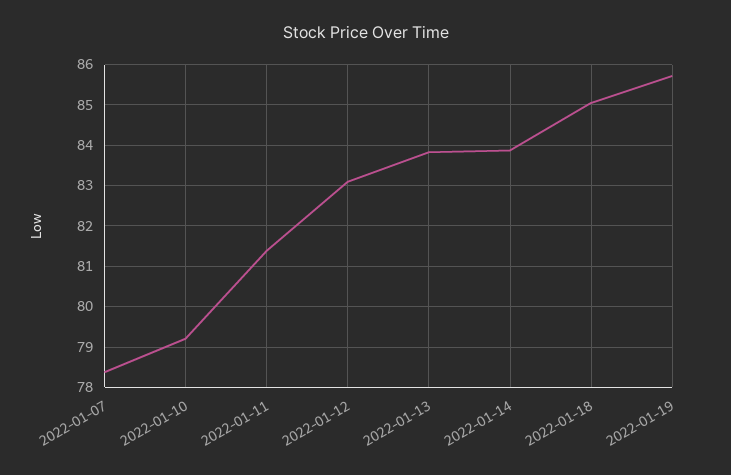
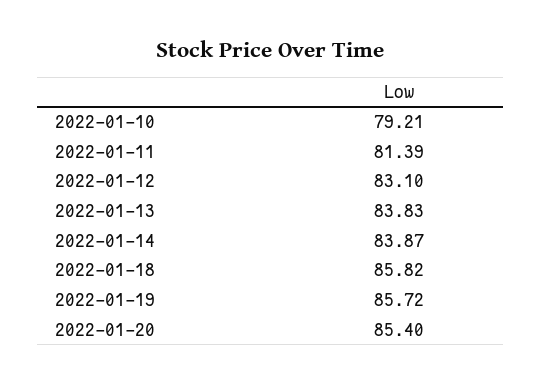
2022-01-07: 78.4 -> none
2022-01-18: 85 -> 85.82
2022-01-20: none -> 85.4

